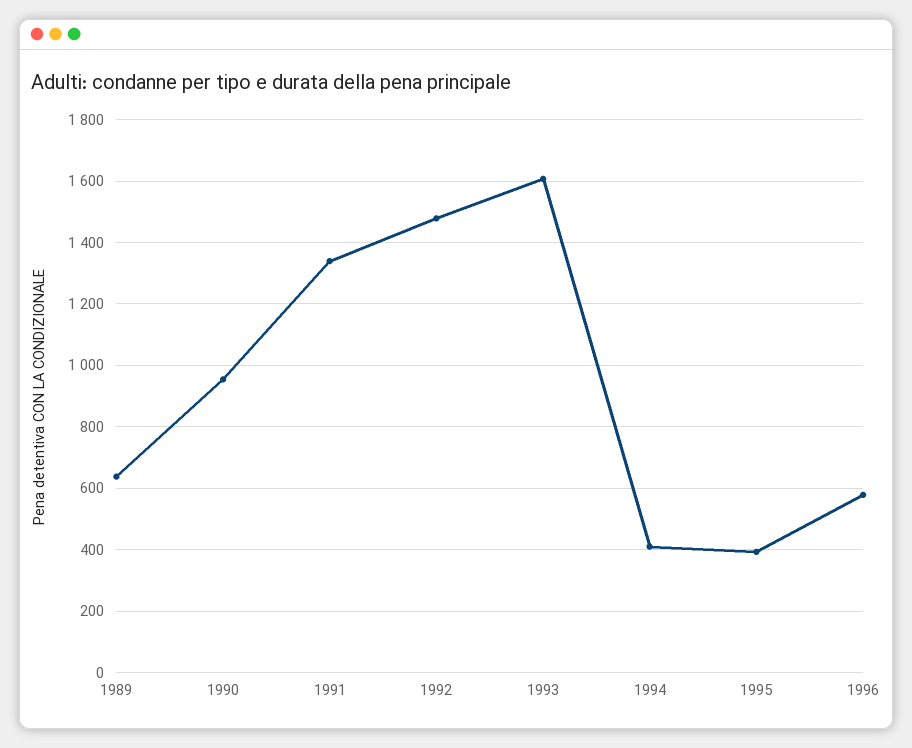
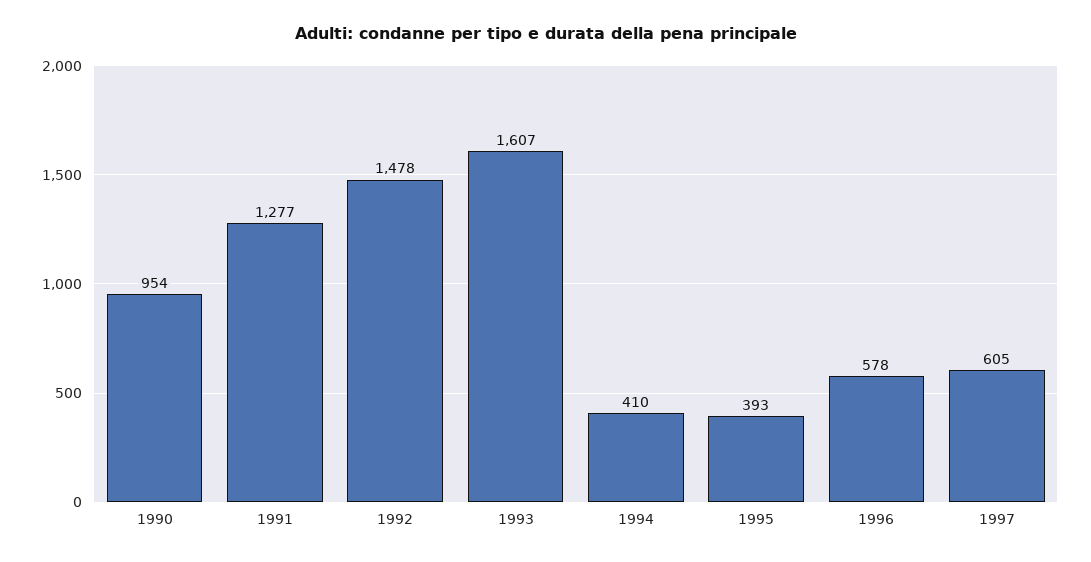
1989: 640 -> none
1991: 1340 -> 1277
1997: none -> 605

